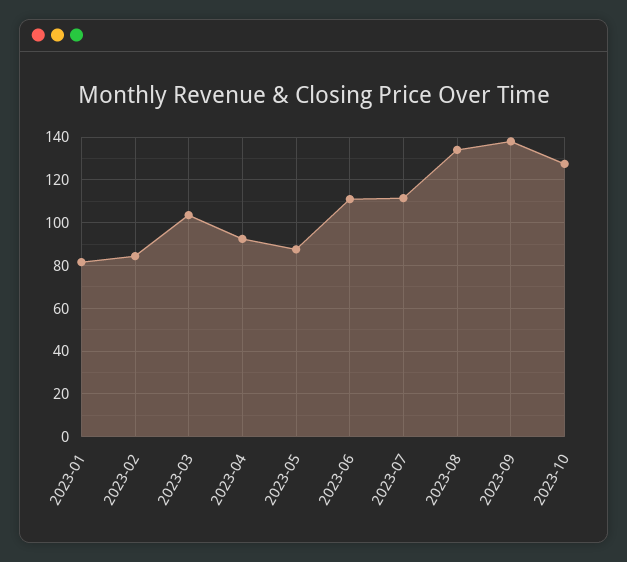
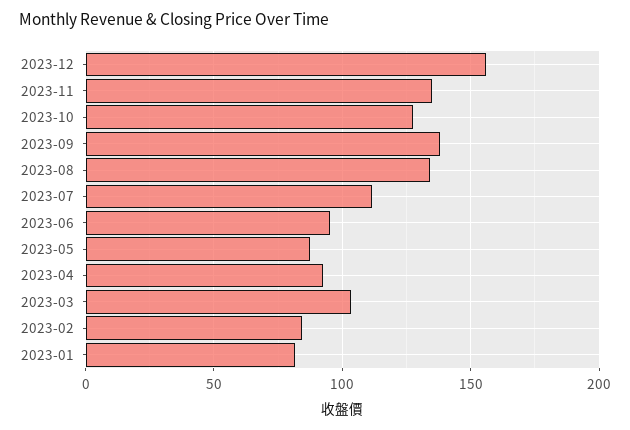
2023-06: 110 -> 95
2023-12: none -> 155
2023-11: none -> 135

